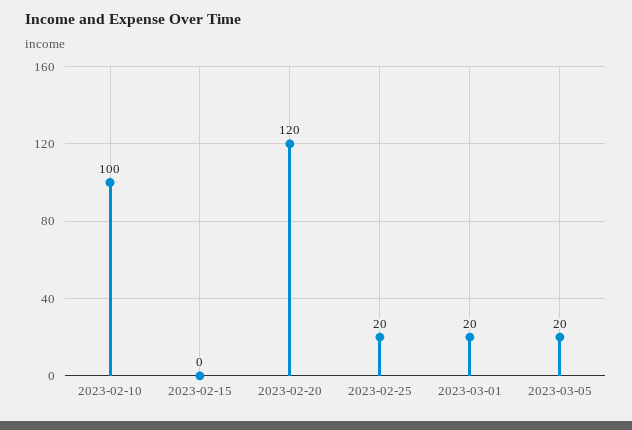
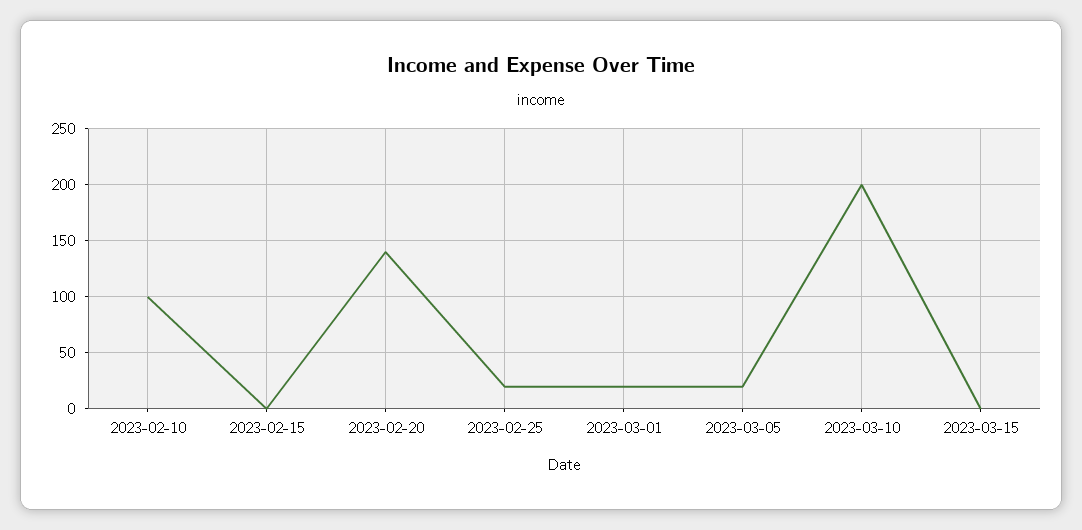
2023-02-20: 120 -> 140
2023-03-10: none -> 200
2023-03-15: none -> 0

